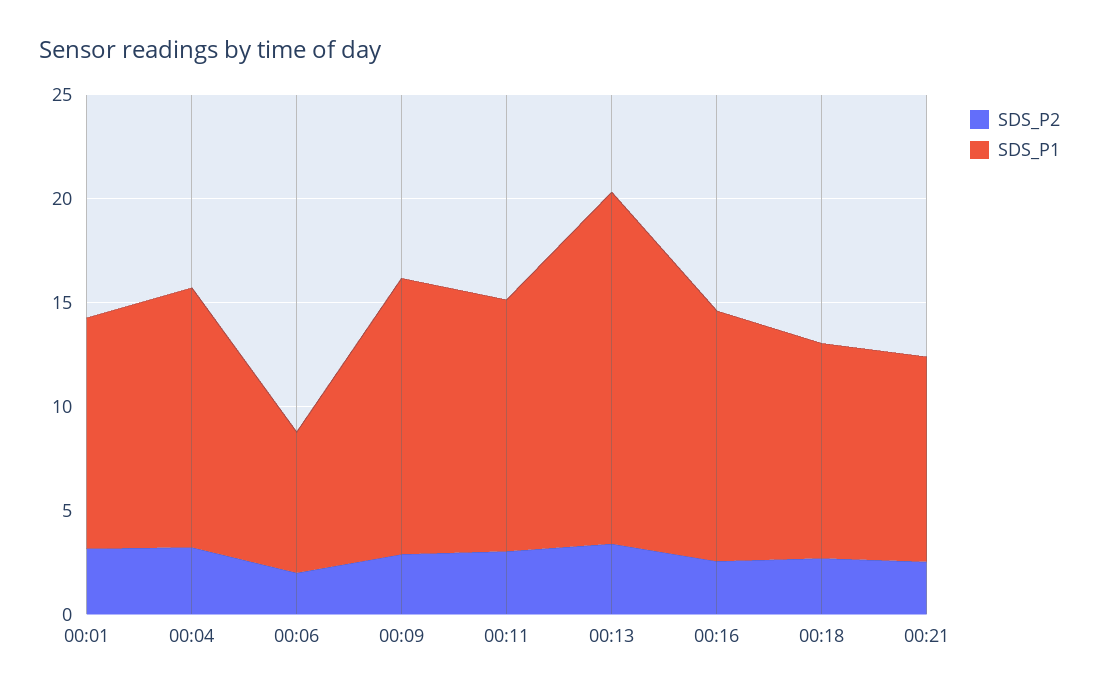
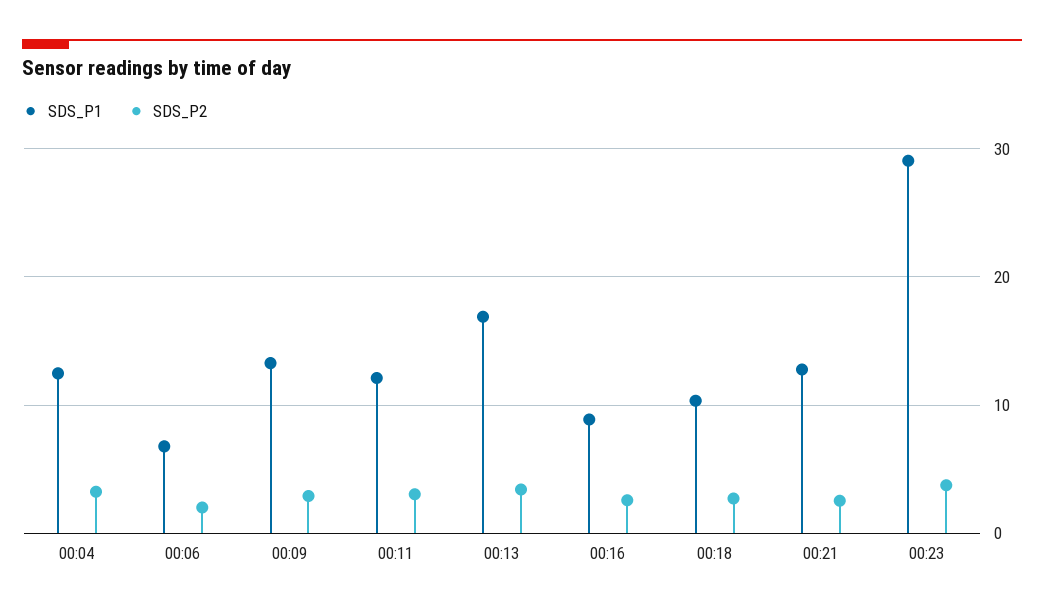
SDS_P2, 00:01: 3 -> none
SDS_P1, 00:01: 11 -> none
SDS_P1, 00:16: 12 -> 9
SDS_P1, 00:21: 10 -> 13
SDS_P1, 00:23: none -> 29
SDS_P2, 00:23: none -> 4

